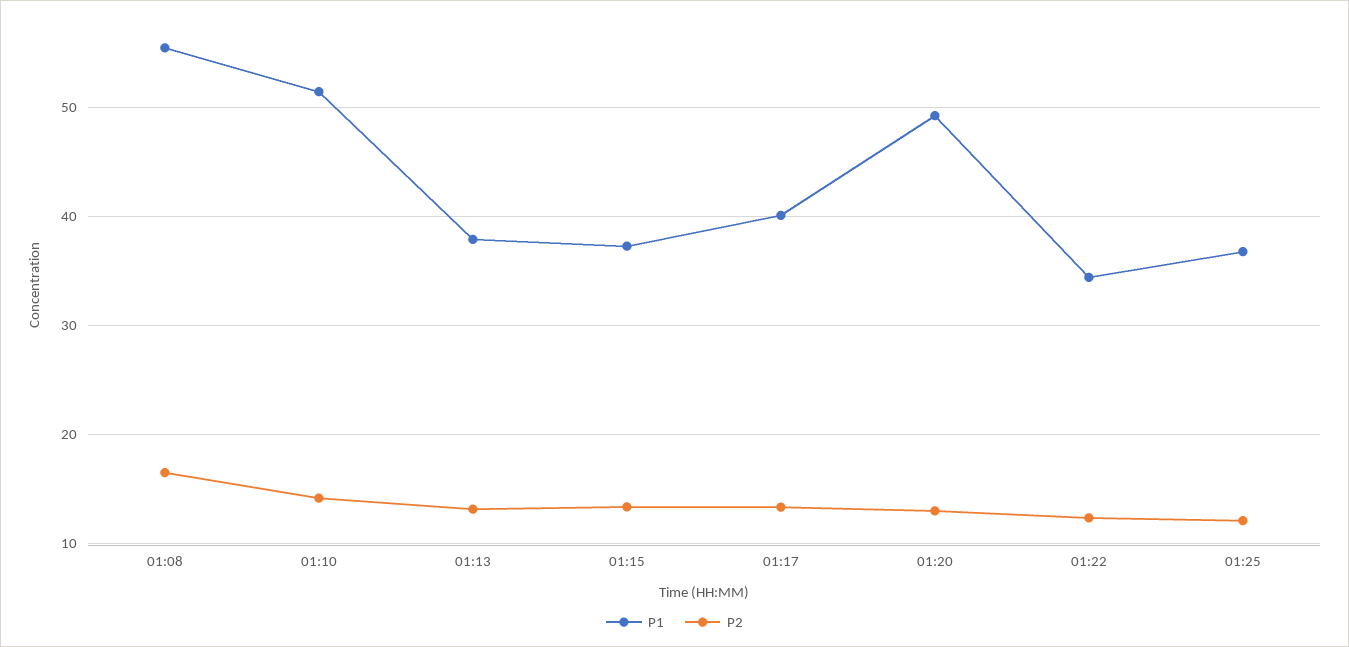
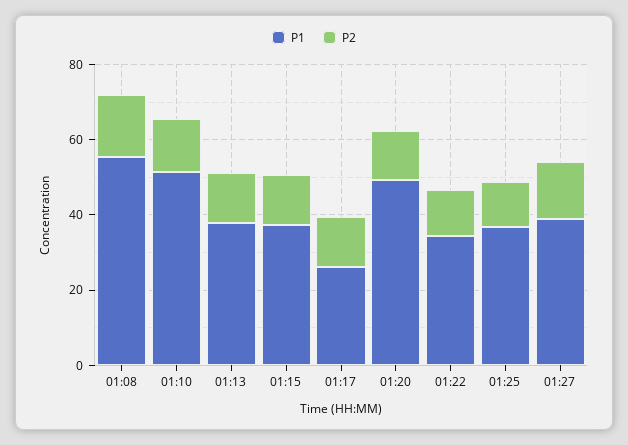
P1, 01:17: 40 -> 25
P1, 01:27: none -> 40
P2, 01:27: none -> 15

